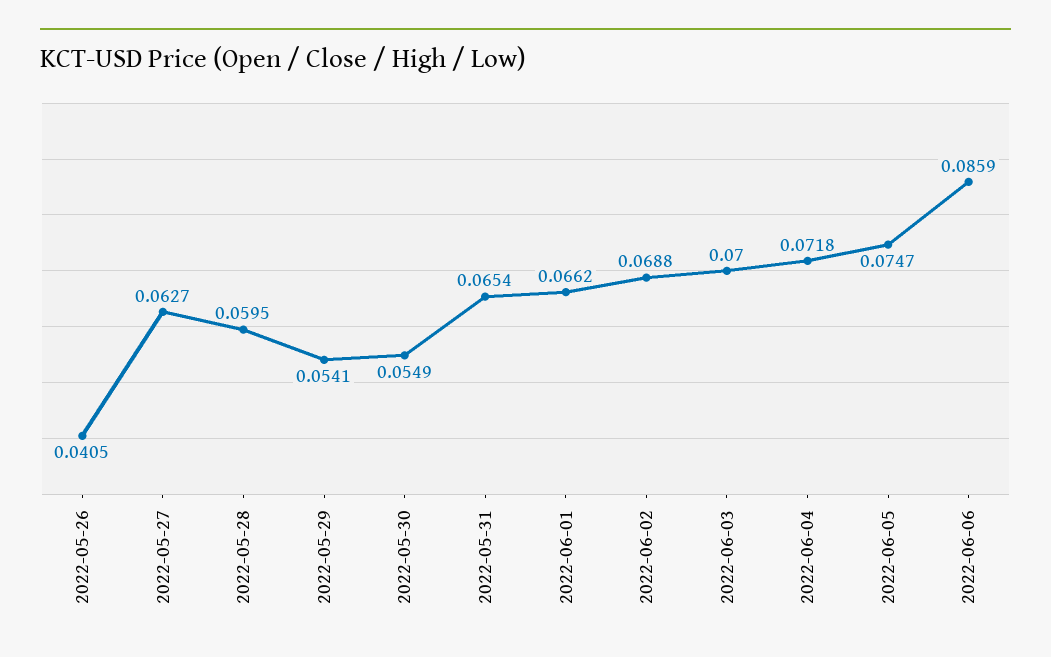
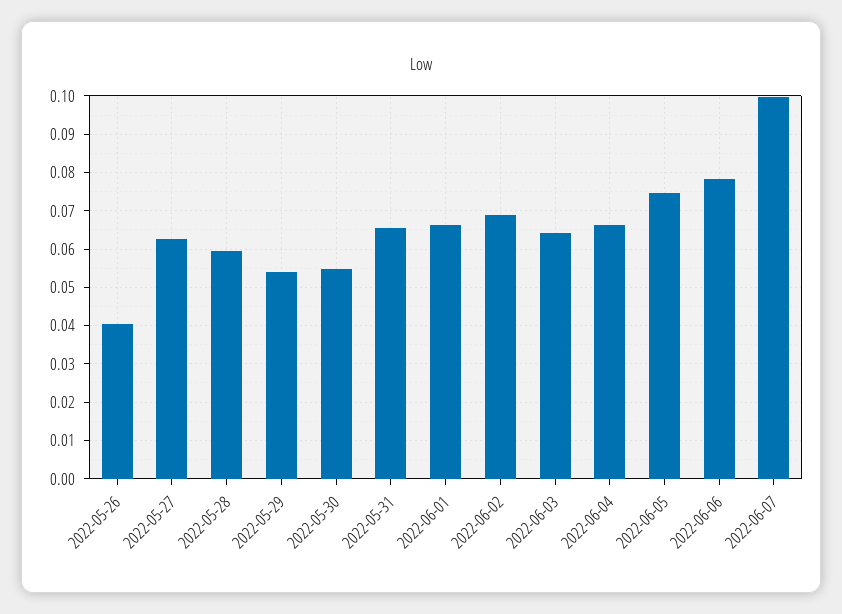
2022-06-03: 0.07 -> 0.064
2022-06-04: 0.0718 -> 0.066
2022-06-06: 0.0859 -> 0.078
2022-06-07: none -> 0.1

